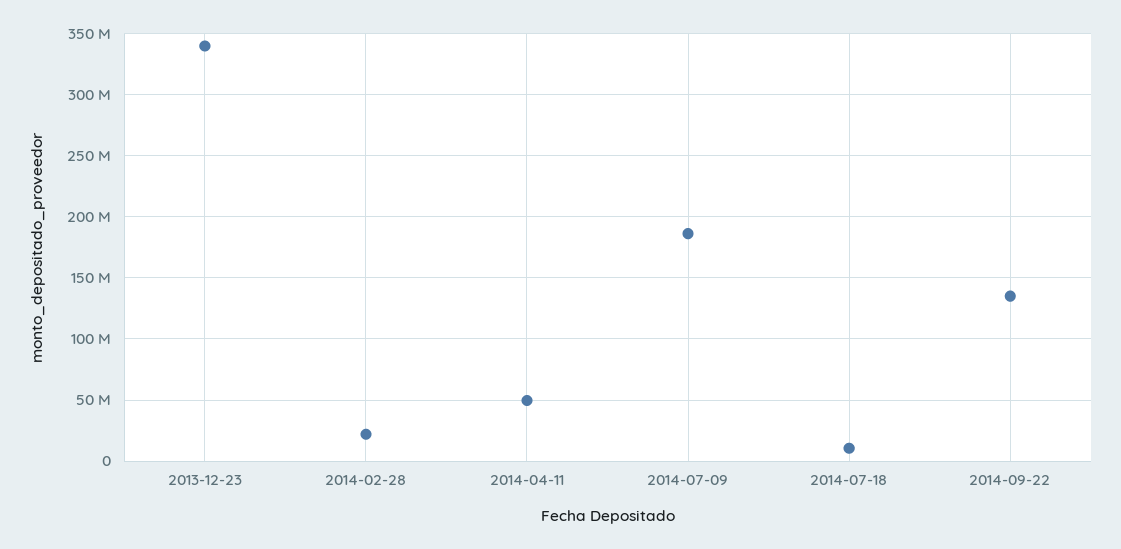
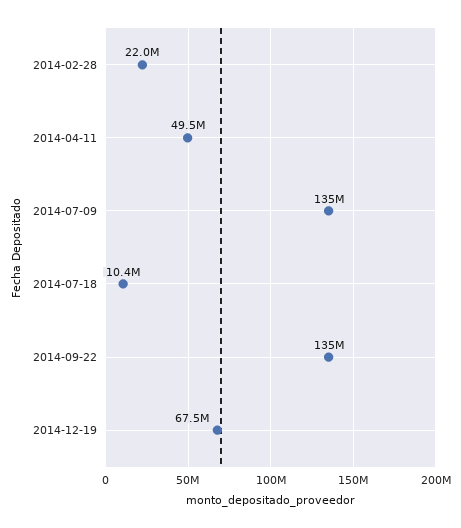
2013-12-23: 340000000 -> none
2014-07-09: 185000000 -> 135000000
2014-12-19: none -> 67500000

